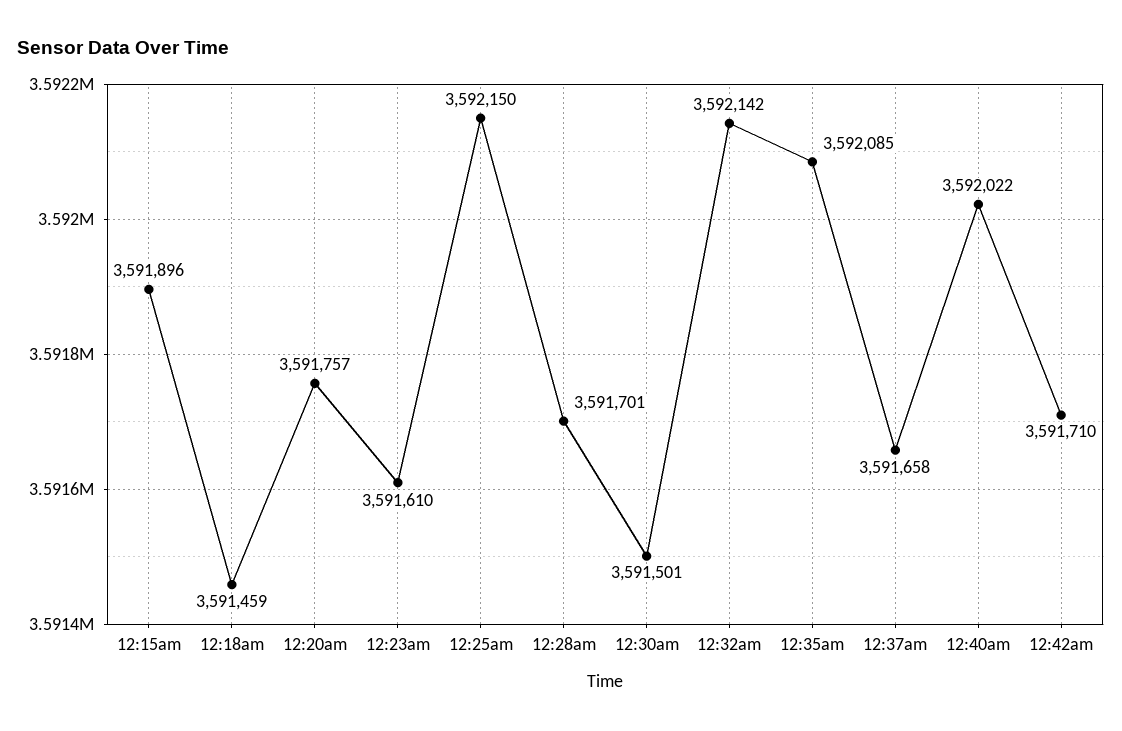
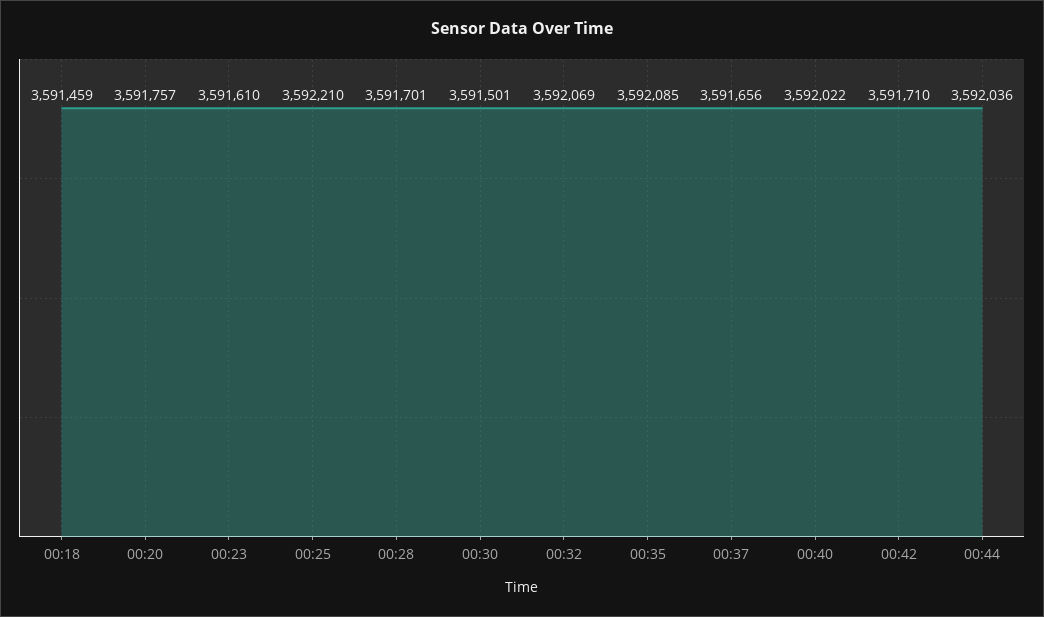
12:15am: 3591896 -> none
12:25am: 3592150 -> 3592210
12:32am: 3592142 -> 3592069
12:37am: 3591658 -> 3591656
00:44: none -> 3592036

